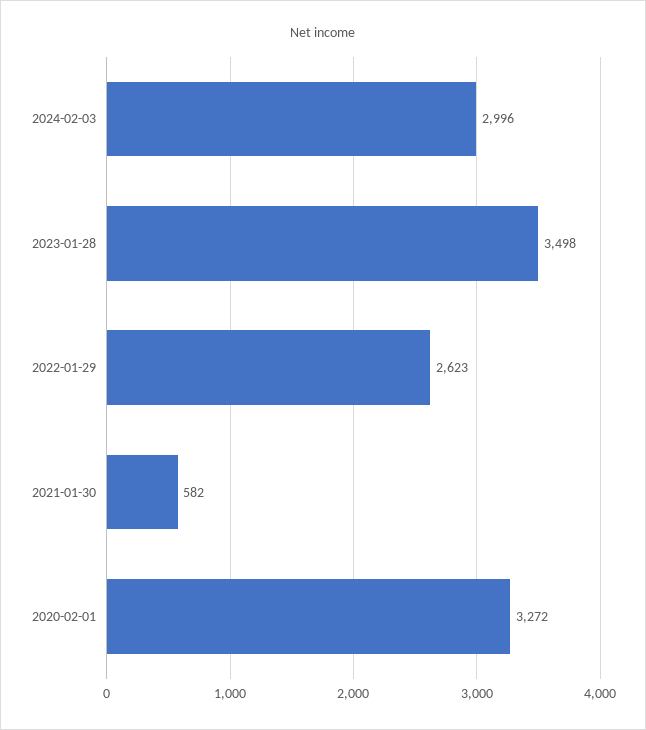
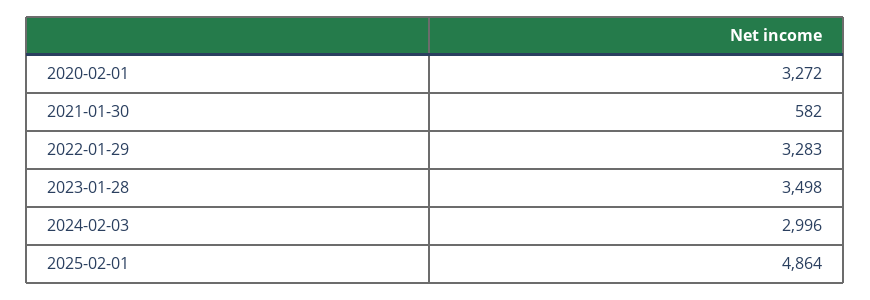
2022-01-29: 2623 -> 3283
2025-02-01: none -> 4864

